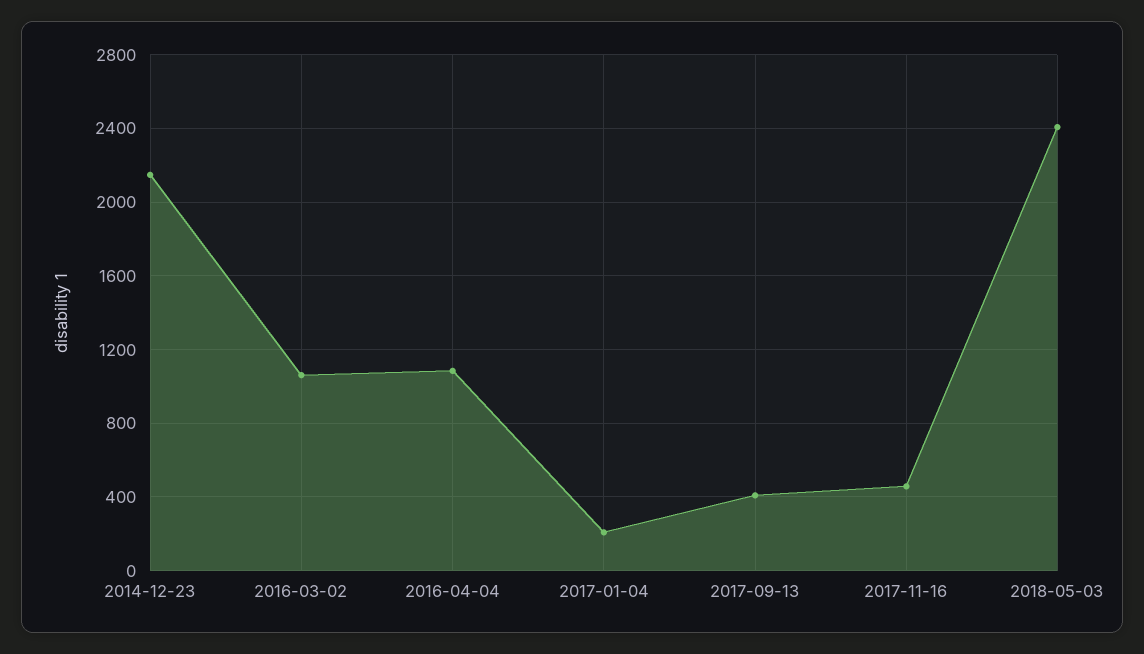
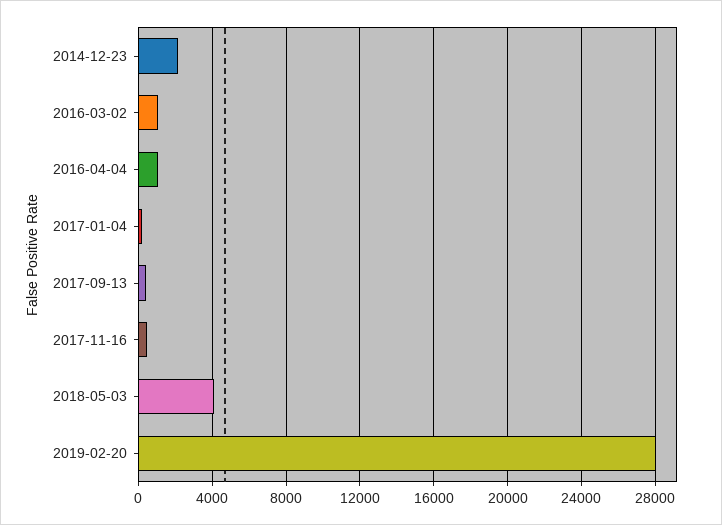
2018-05-03: 2400 -> 4000
2019-02-20: none -> 28000

